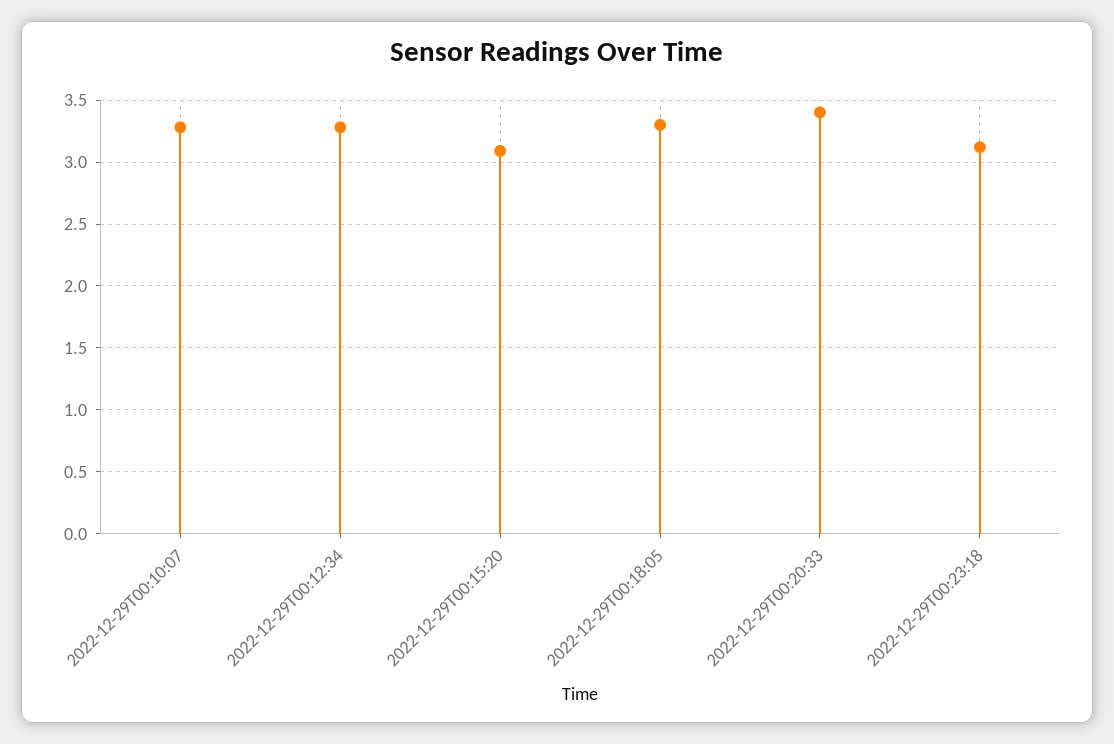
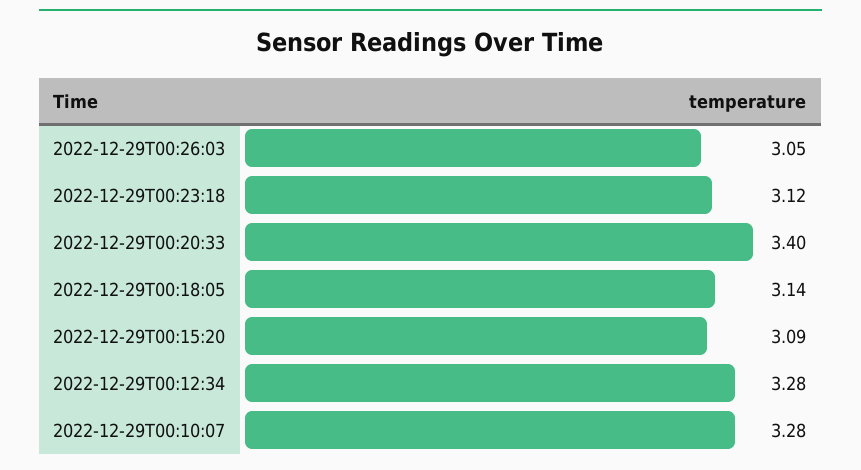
2022-12-29T00:18:05: 3.3 -> 3.14
2022-12-29T00:26:03: none -> 3.05

